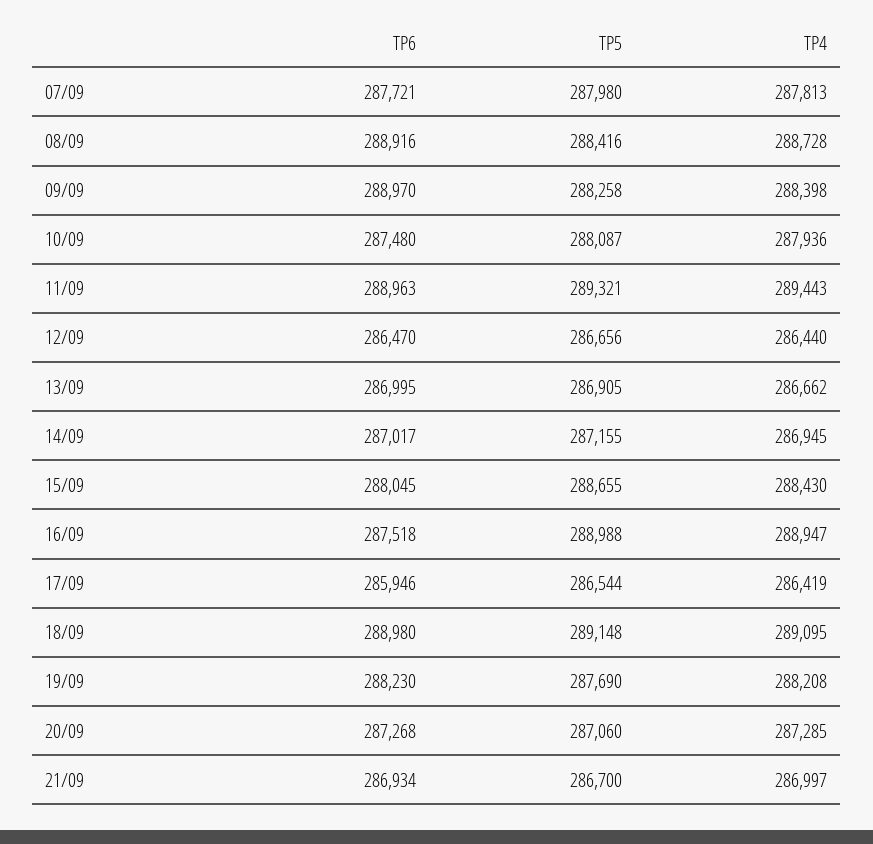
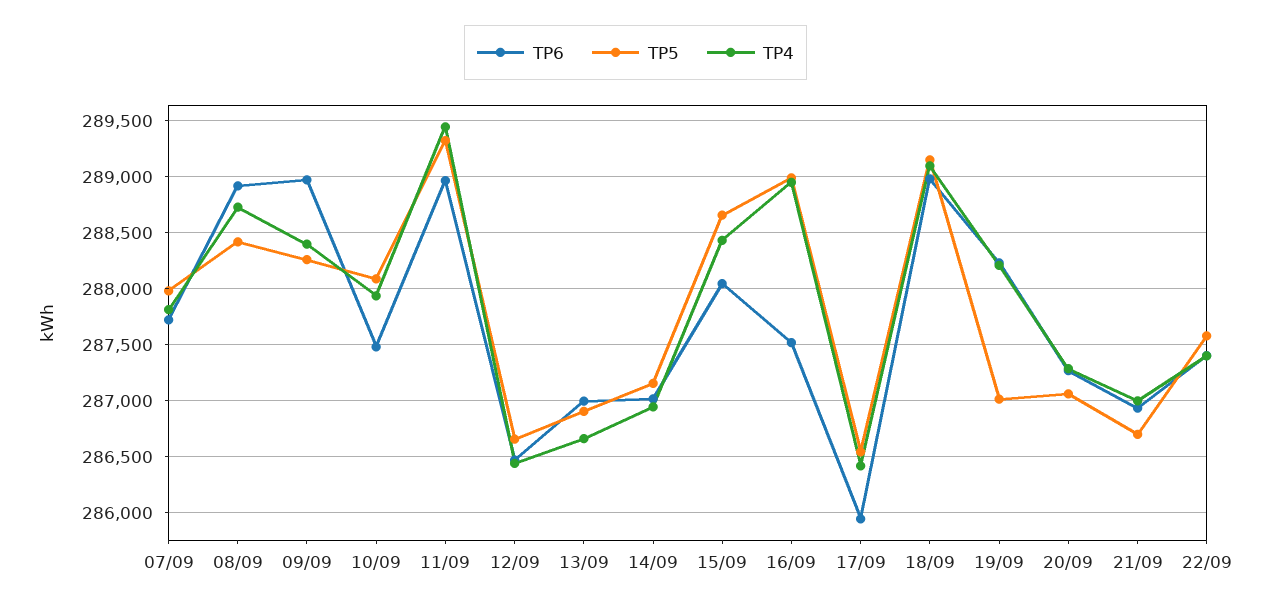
TP5, 19/09: 287690 -> 287000
TP6, 22/09: none -> 287400
TP5, 22/09: none -> 287600
TP4, 22/09: none -> 287400

